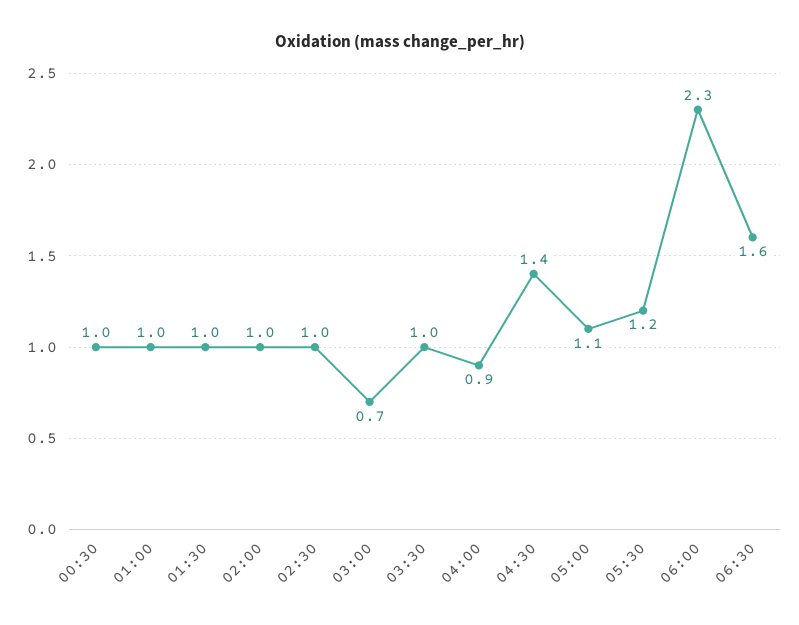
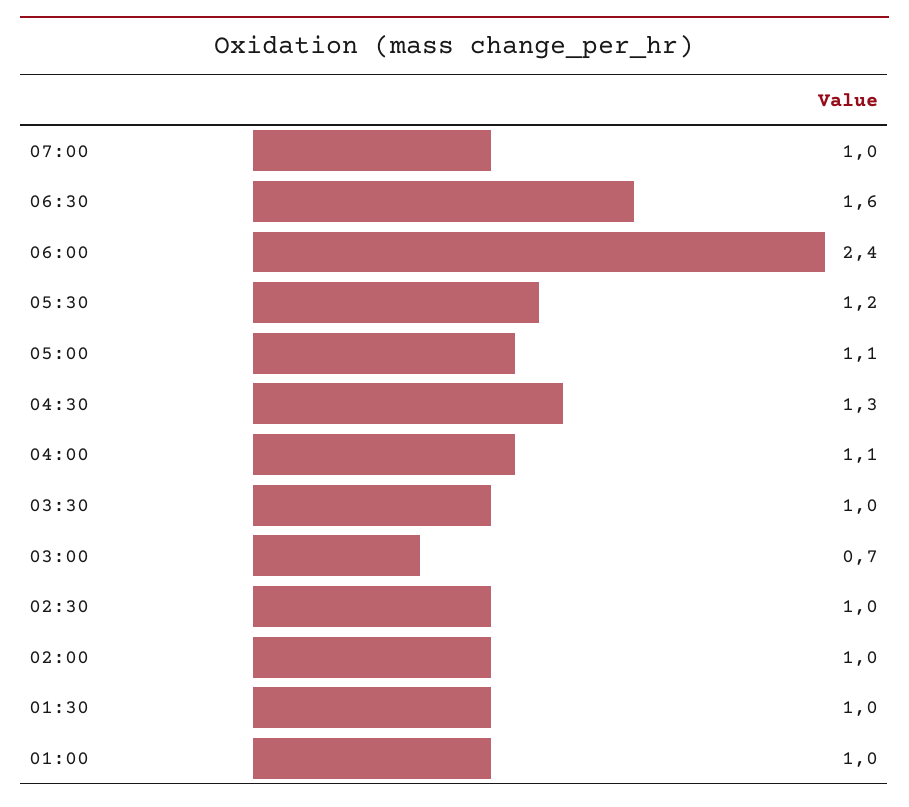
00:30: 1 -> none
04:00: 0.9 -> 1.1
04:30: 1.4 -> 1.3
06:00: 2.3 -> 2.4
07:00: none -> 1

